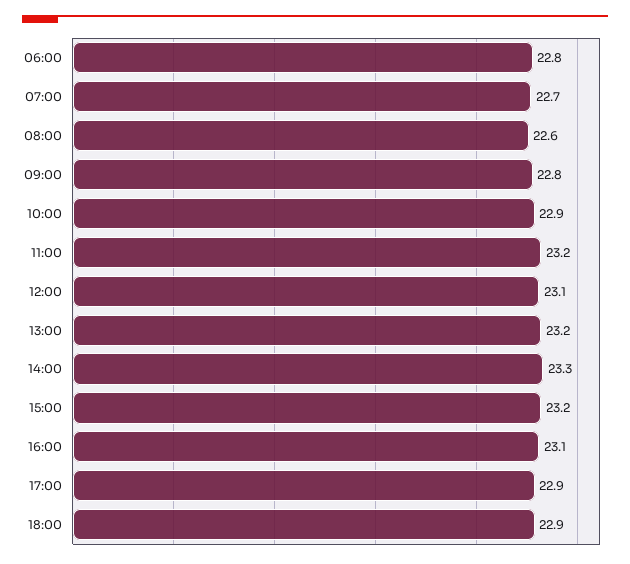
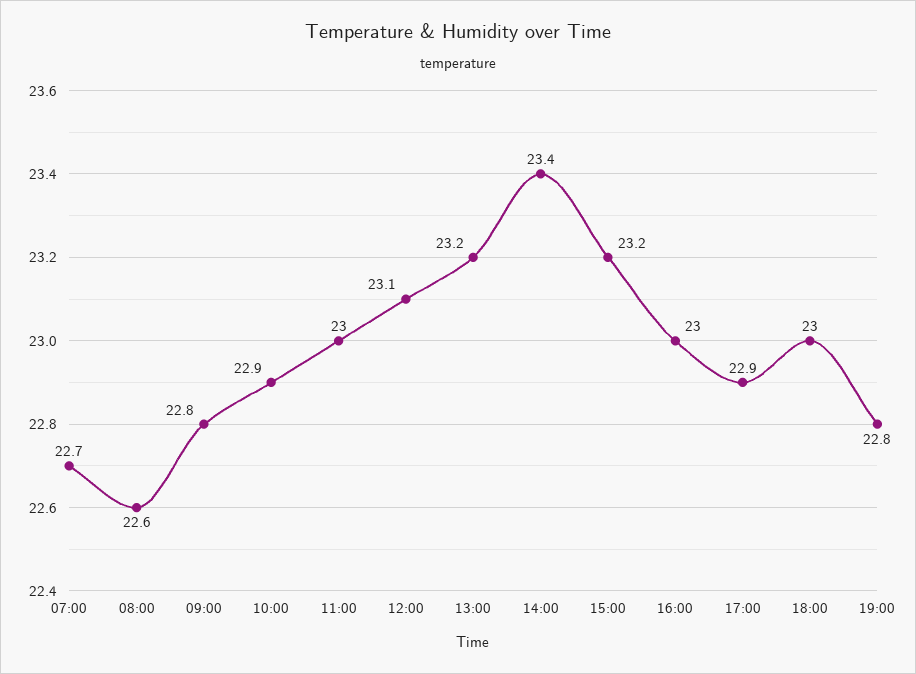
06:00: 22.8 -> none
11:00: 23.2 -> 23
14:00: 23.3 -> 23.4
16:00: 23.1 -> 23
18:00: 22.9 -> 23
19:00: none -> 22.8

